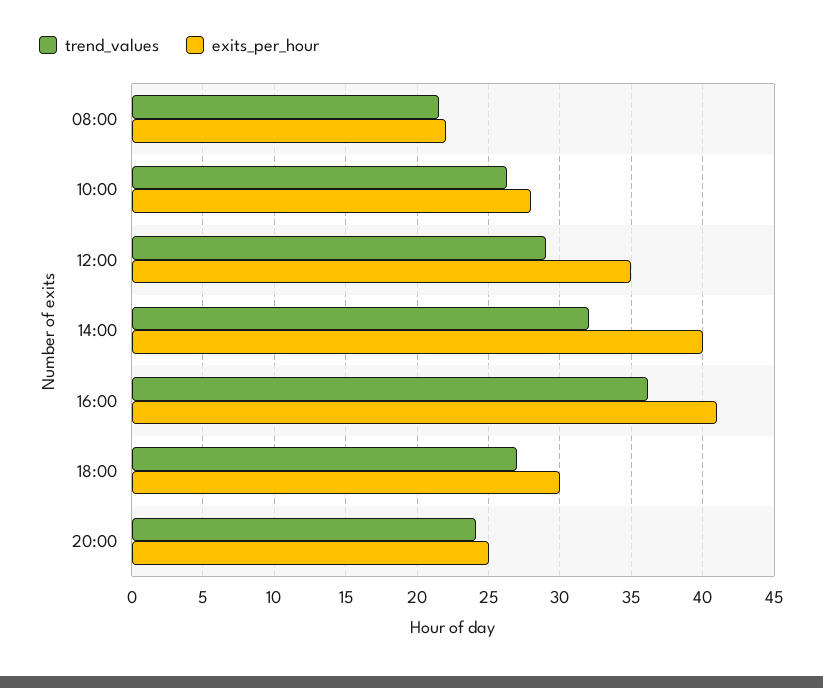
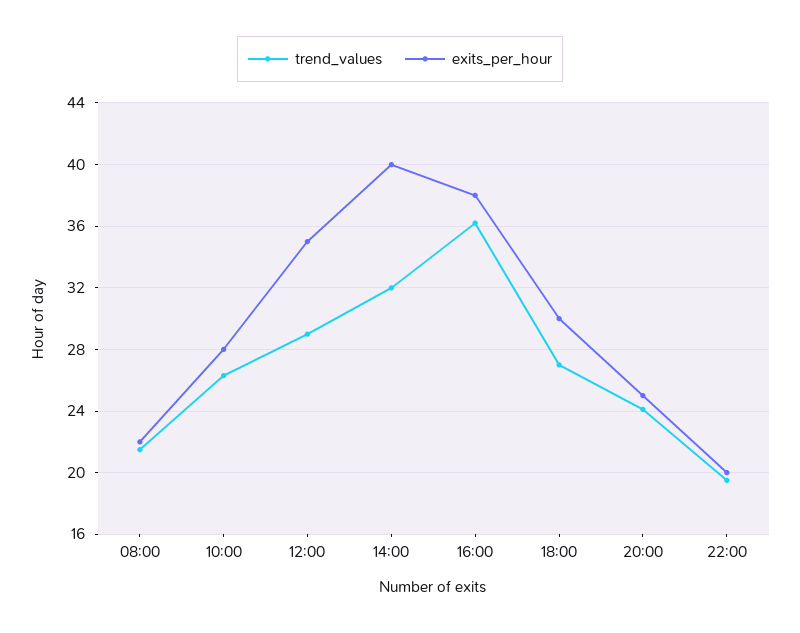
exits_per_hour, 16:00: 41 -> 38
trend_values, 22:00: none -> 19.5
exits_per_hour, 22:00: none -> 20

